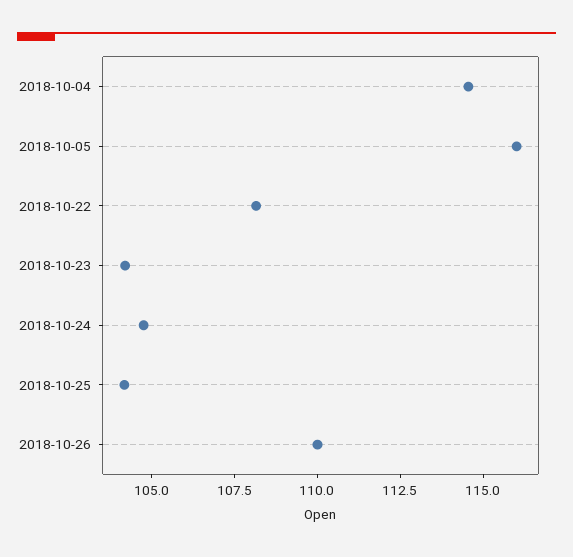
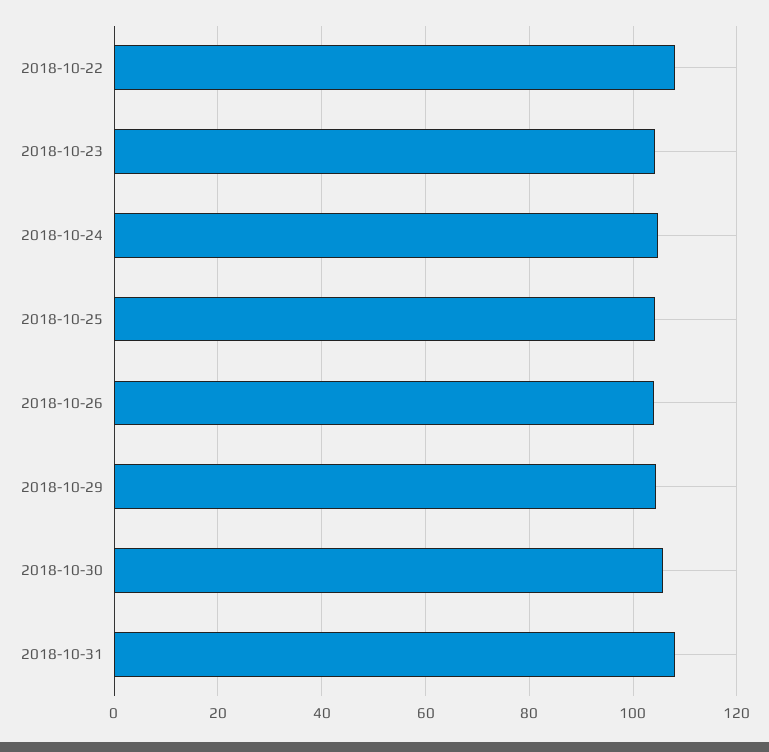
2018-10-04: 114.5 -> none
2018-10-05: 116 -> none
2018-10-26: 110 -> 104
2018-10-29: none -> 104
2018-10-30: none -> 106
2018-10-31: none -> 108

